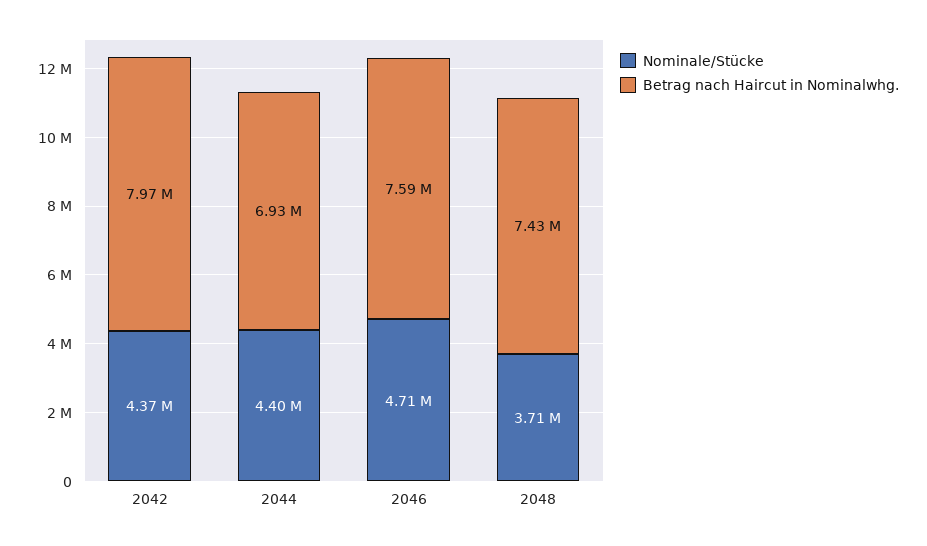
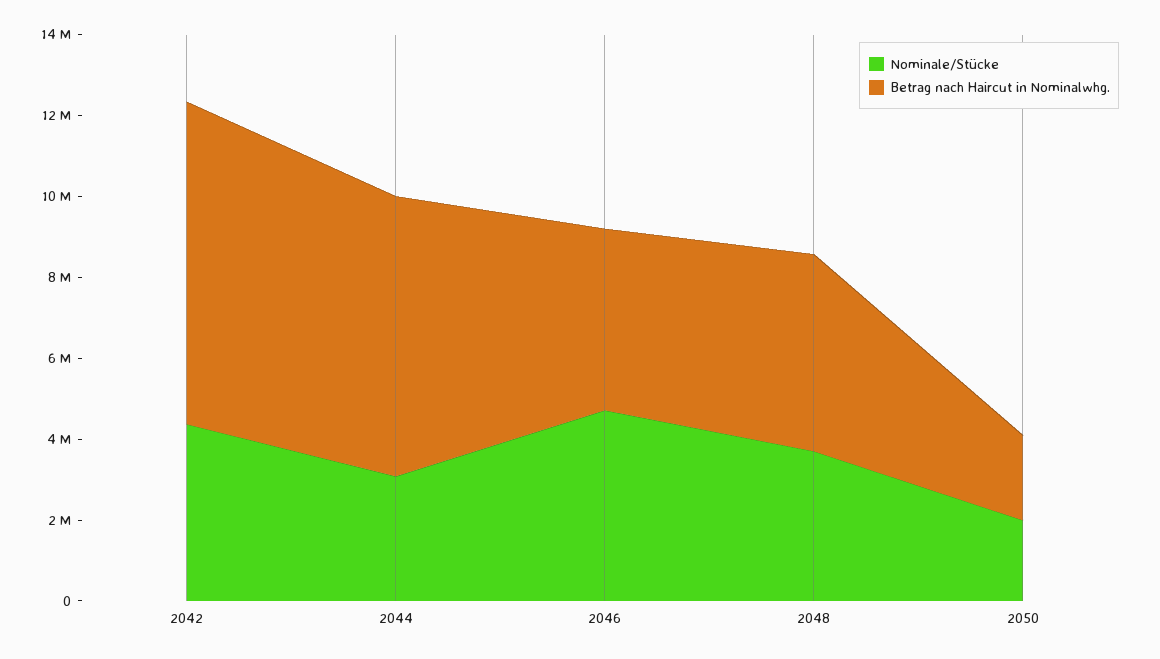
Nominale/Stücke, 2044: 4400000 -> 3000000
Betrag nach Haircut in Nominalwhg., 2046: 7590000 -> 4500000
Betrag nach Haircut in Nominalwhg., 2048: 7430000 -> 5000000
Nominale/Stücke, 2050: none -> 2000000
Betrag nach Haircut in Nominalwhg., 2050: none -> 2000000

